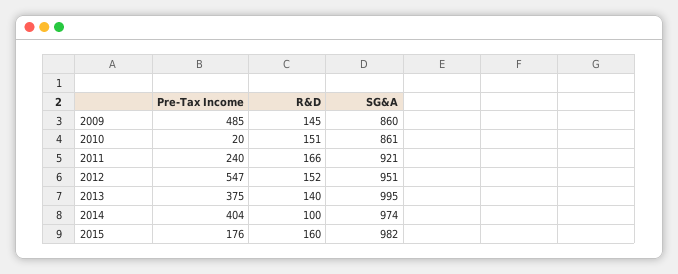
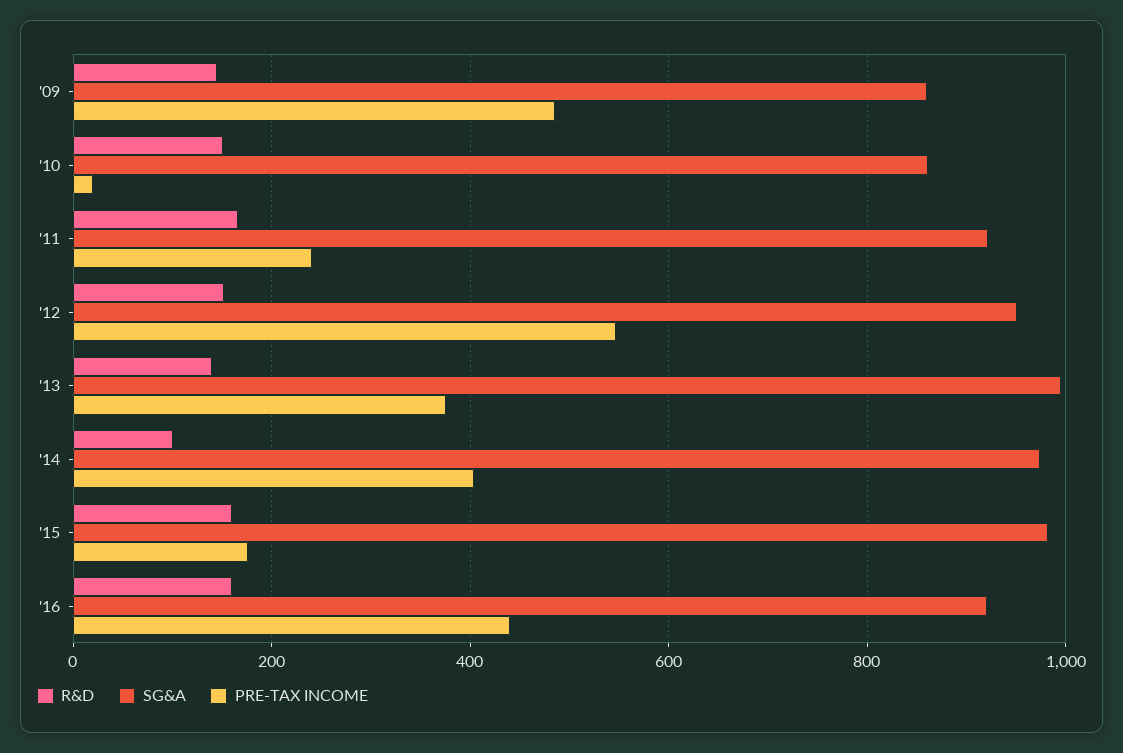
R&D, '16: none -> 160
SG&A, '16: none -> 920
Pre-Tax Income, '16: none -> 440

